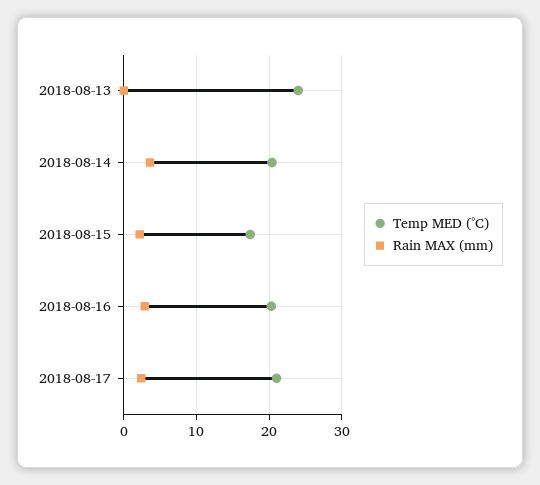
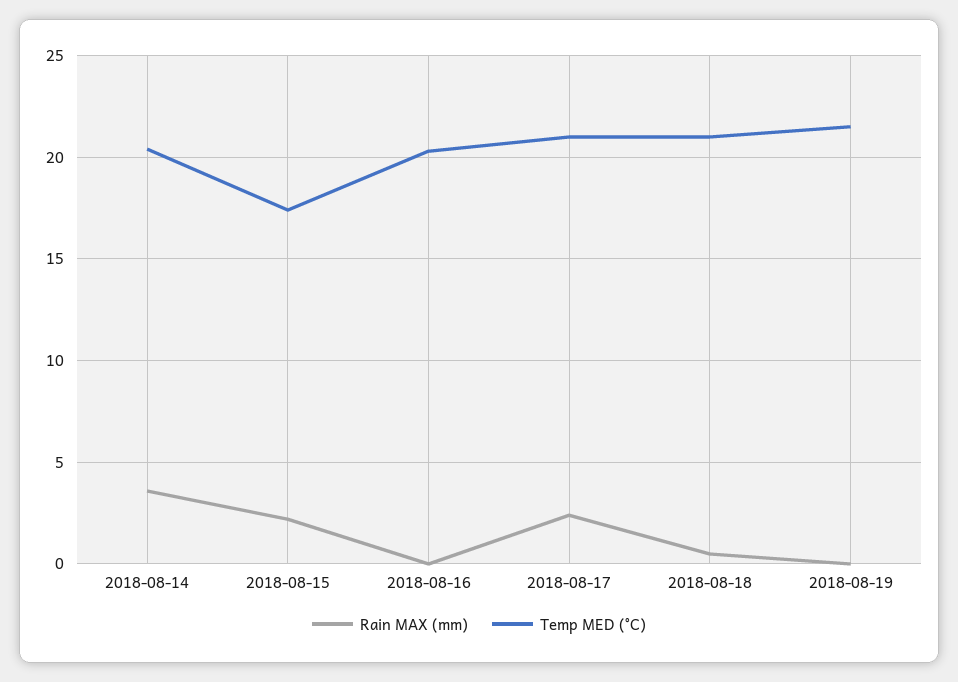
Temp MED (°C), 2018-08-13: 24 -> none
Rain MAX (mm), 2018-08-13: 0 -> none
Rain MAX (mm), 2018-08-16: 3 -> 0
Rain MAX (mm), 2018-08-18: none -> 0.5
Temp MED (°C), 2018-08-18: none -> 21
Rain MAX (mm), 2018-08-19: none -> 0
Temp MED (°C), 2018-08-19: none -> 21.5

